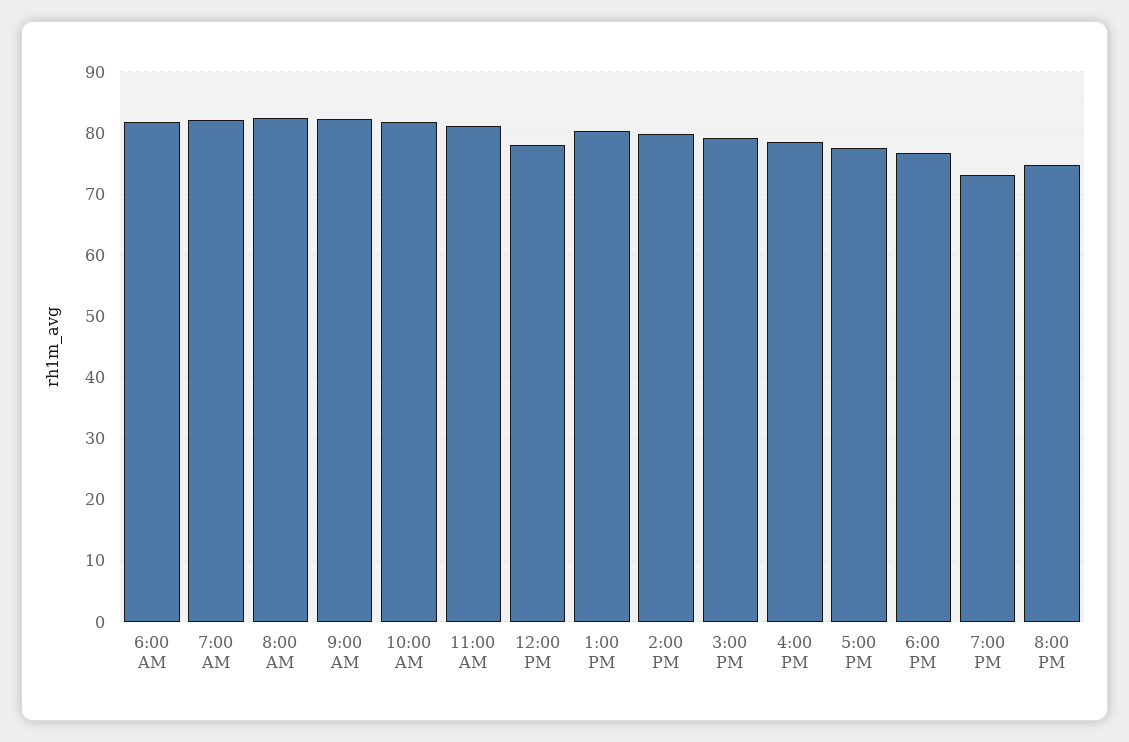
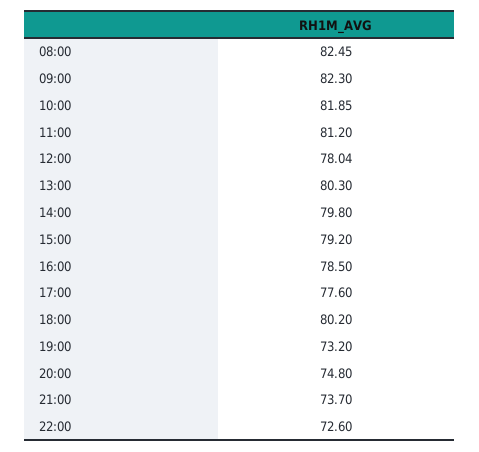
6:00 AM: 82 -> none
7:00 AM: 82 -> none
6:00 PM: 77 -> 80.2
21:00: none -> 73.7
22:00: none -> 72.6

